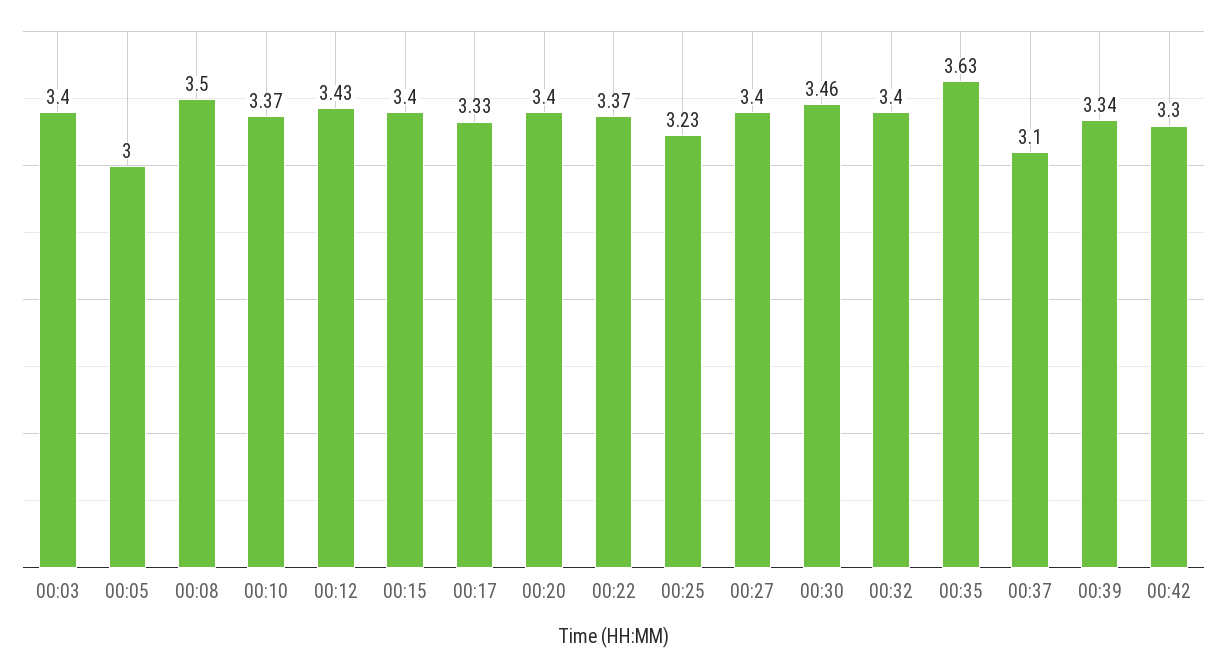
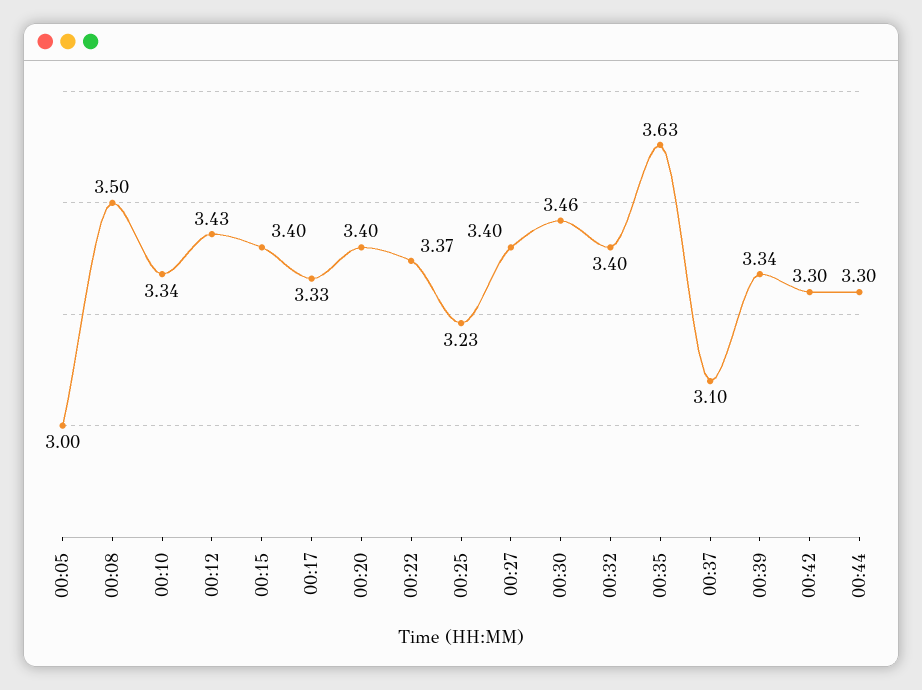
00:03: 3.4 -> none
00:10: 3.37 -> 3.34
00:44: none -> 3.3

